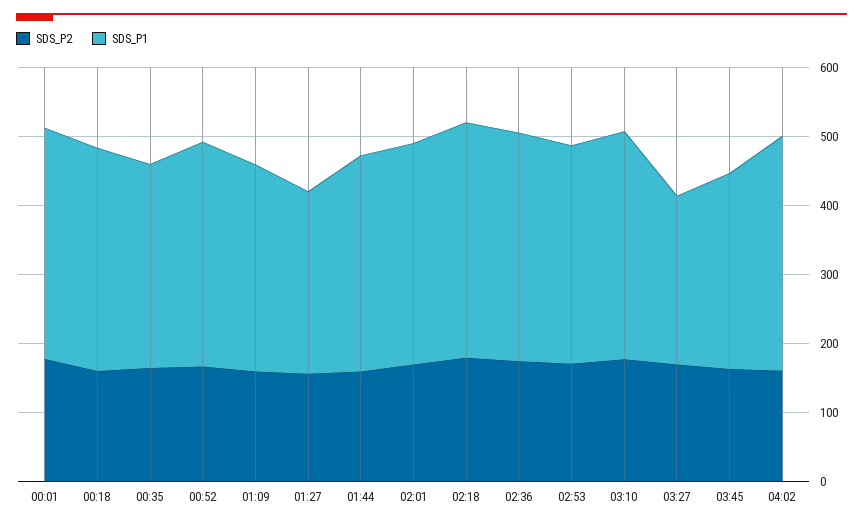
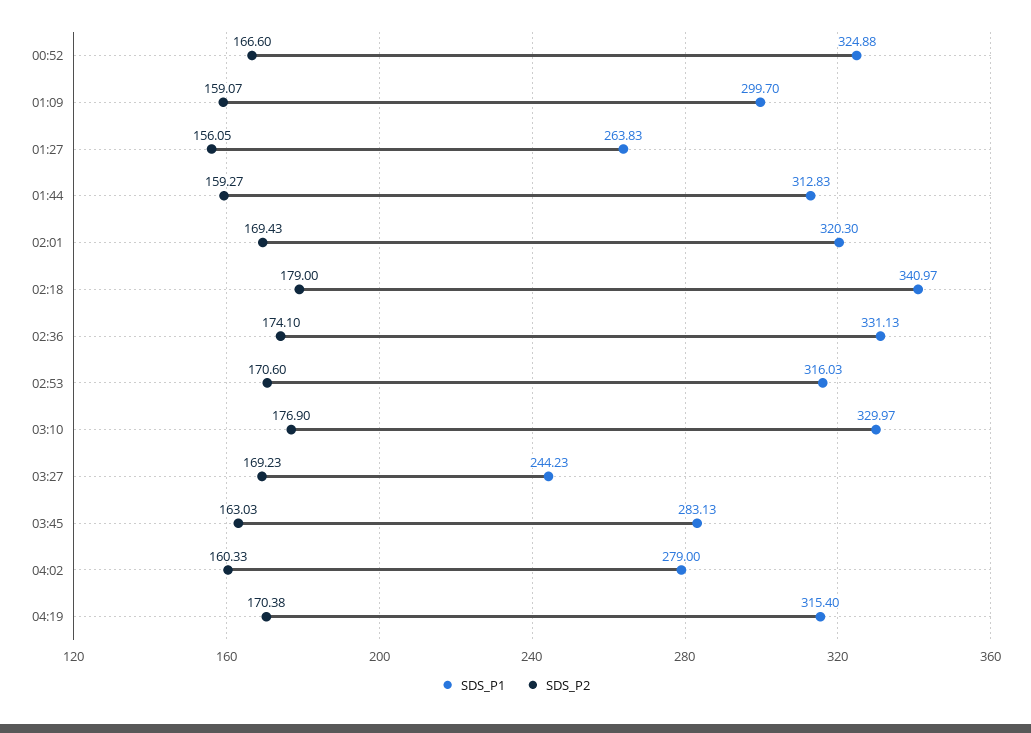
SDS_P2, 00:01: 180 -> none
SDS_P1, 00:01: 340 -> none
SDS_P2, 00:18: 160 -> none
SDS_P1, 00:18: 320 -> none
SDS_P2, 00:35: 160 -> none
SDS_P1, 00:35: 300 -> none
SDS_P1, 04:02: 340 -> 279
SDS_P1, 04:19: none -> 315.4
SDS_P2, 04:19: none -> 170.38

